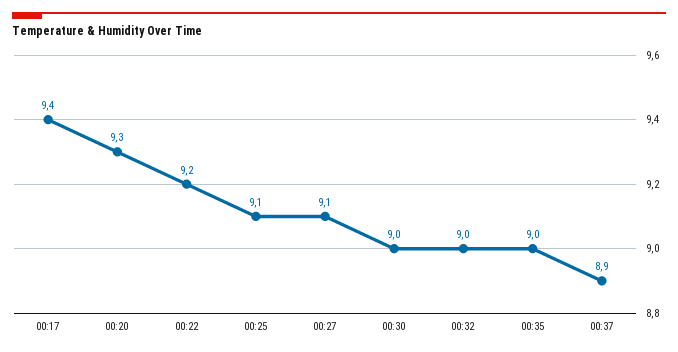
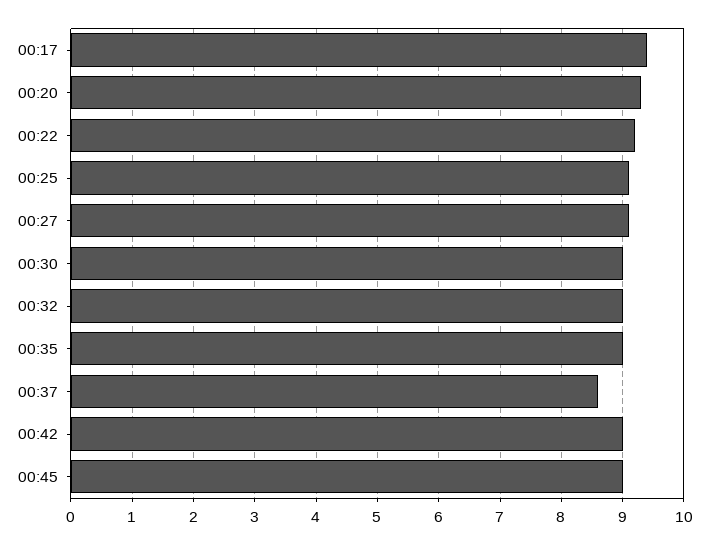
00:37: 8.9 -> 8.6
00:42: none -> 9
00:45: none -> 9

